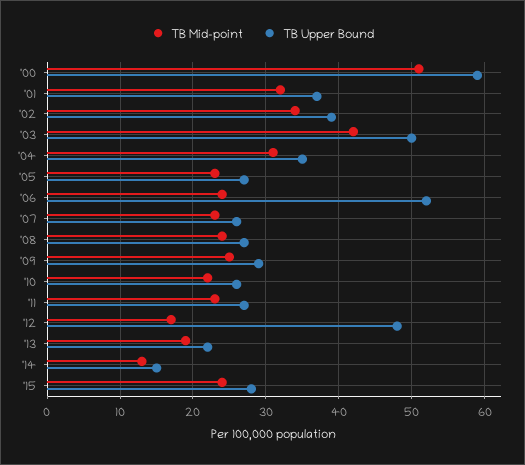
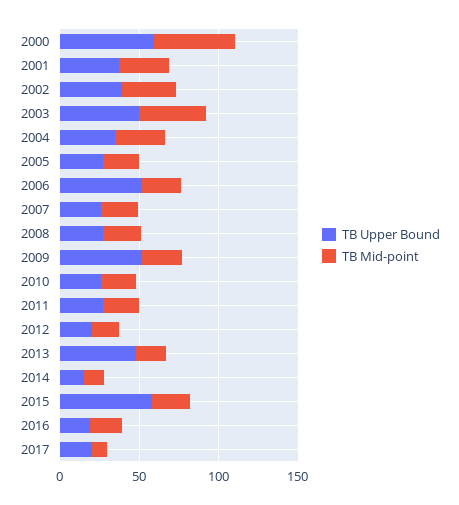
TB Upper Bound, '09: 29 -> 50
TB Upper Bound, '12: 48 -> 20
TB Upper Bound, '13: 22 -> 50
TB Upper Bound, '15: 28 -> 60
TB Upper Bound, 2016: none -> 20
TB Mid-point, 2016: none -> 20
TB Upper Bound, 2017: none -> 20
TB Mid-point, 2017: none -> 10

